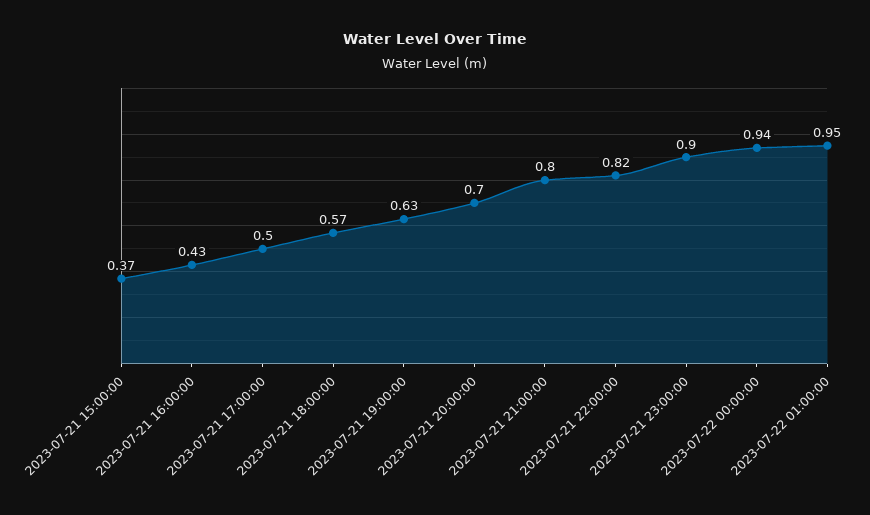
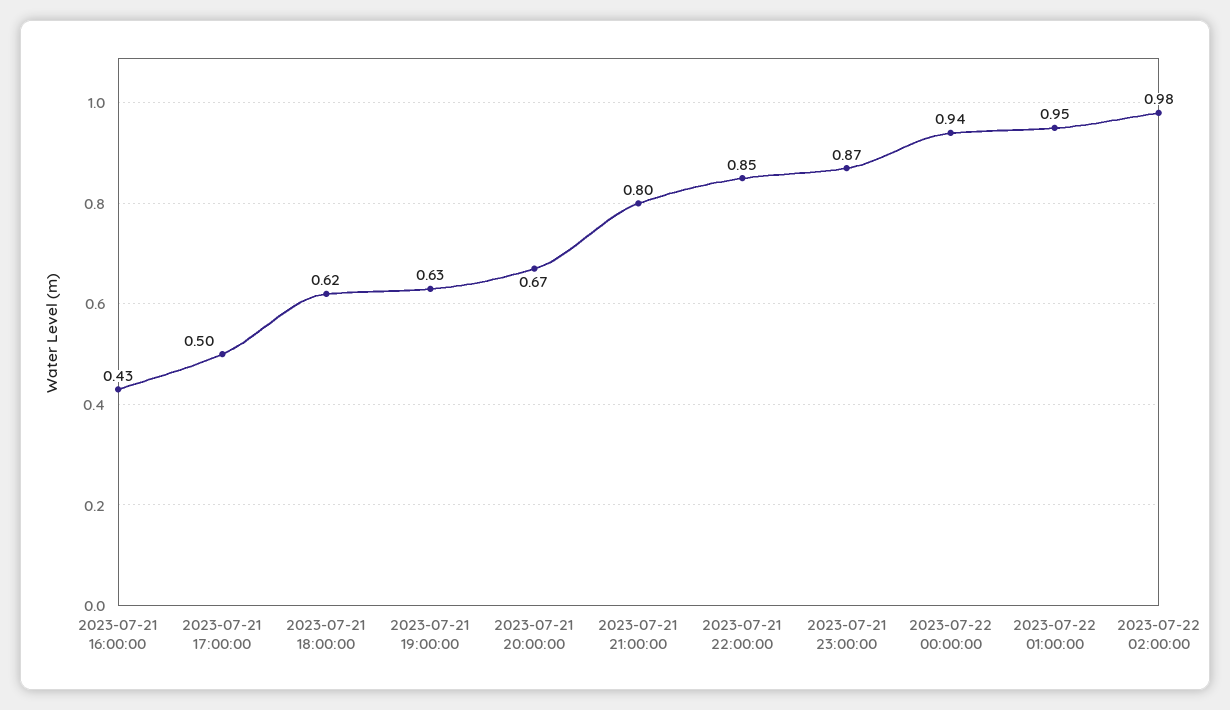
2023-07-21 15:00:00: 0.37 -> none
2023-07-21 18:00:00: 0.57 -> 0.62
2023-07-21 20:00:00: 0.7 -> 0.67
2023-07-21 22:00:00: 0.82 -> 0.85
2023-07-21 23:00:00: 0.9 -> 0.87
2023-07-22 02:00:00: none -> 0.98

